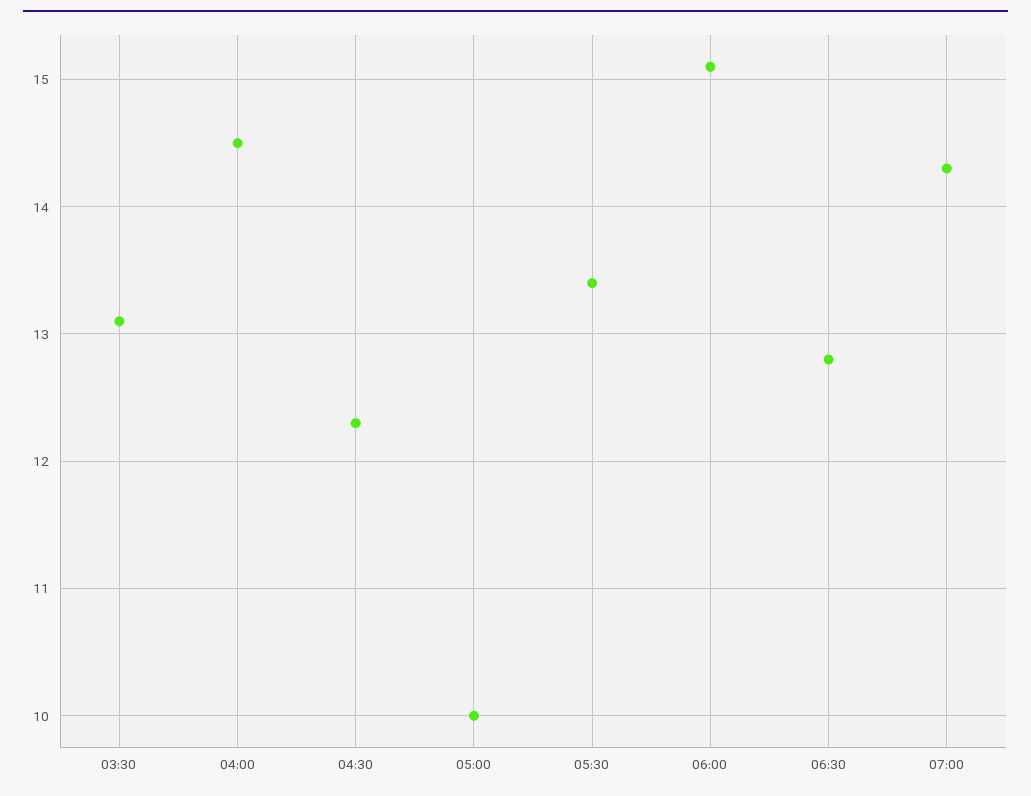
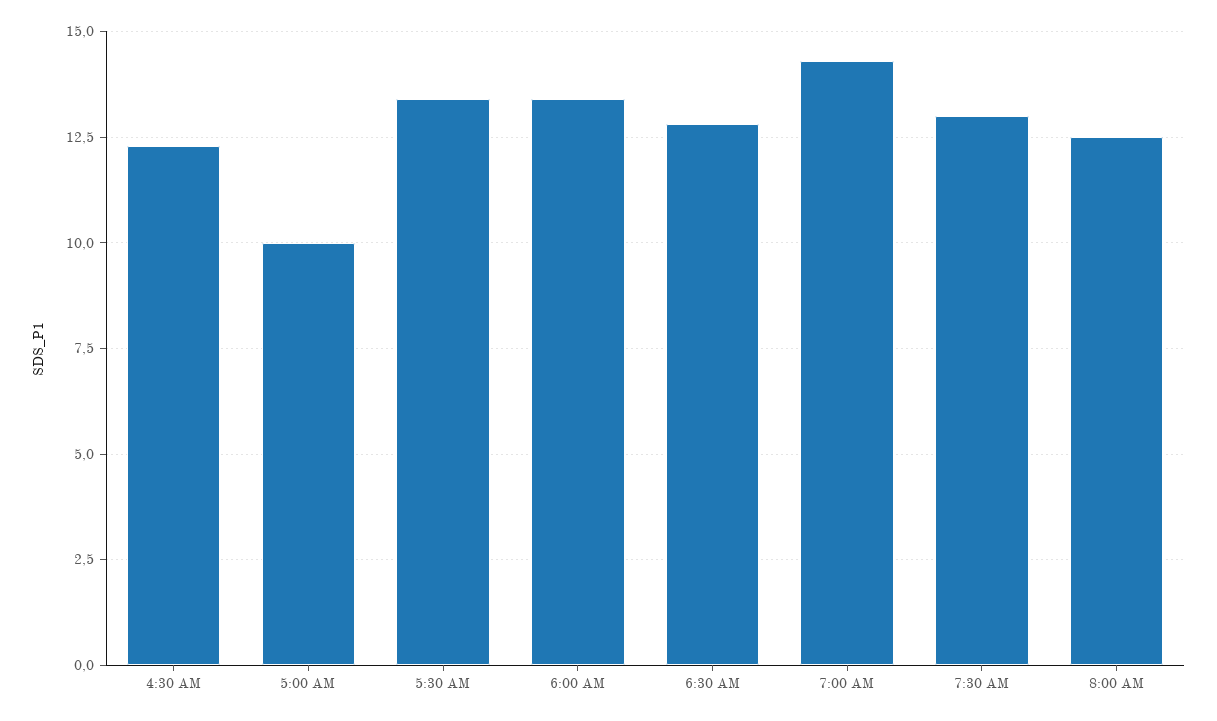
03:30: 13.1 -> none
04:00: 14.5 -> none
06:00: 15.1 -> 13.5
7:30 AM: none -> 13
8:00 AM: none -> 12.5

